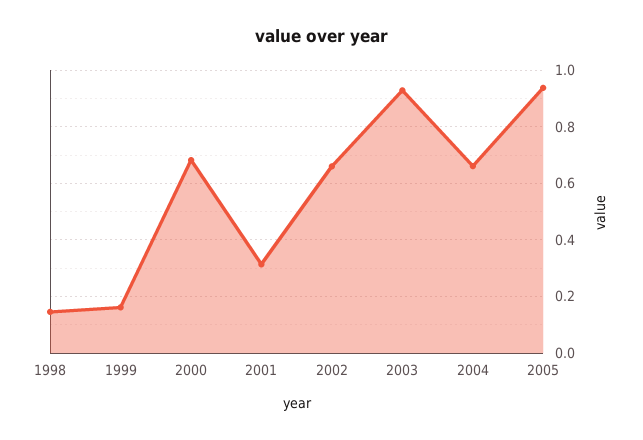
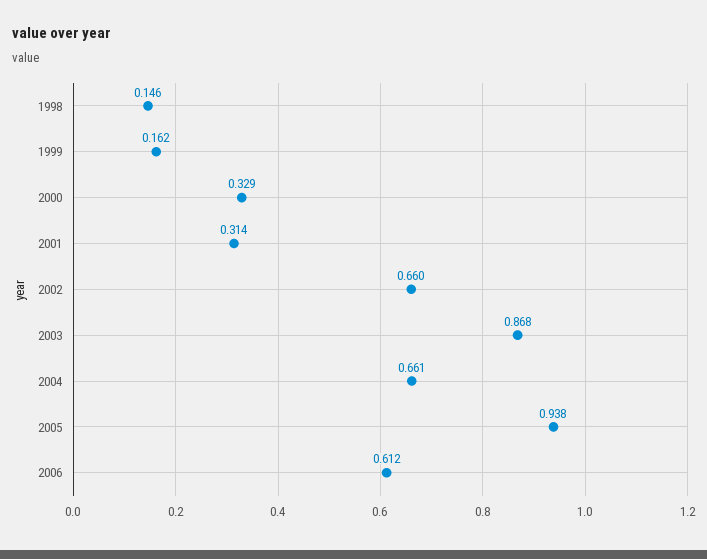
2000: 0.675 -> 0.329
2003: 0.925 -> 0.868
2006: none -> 0.612

